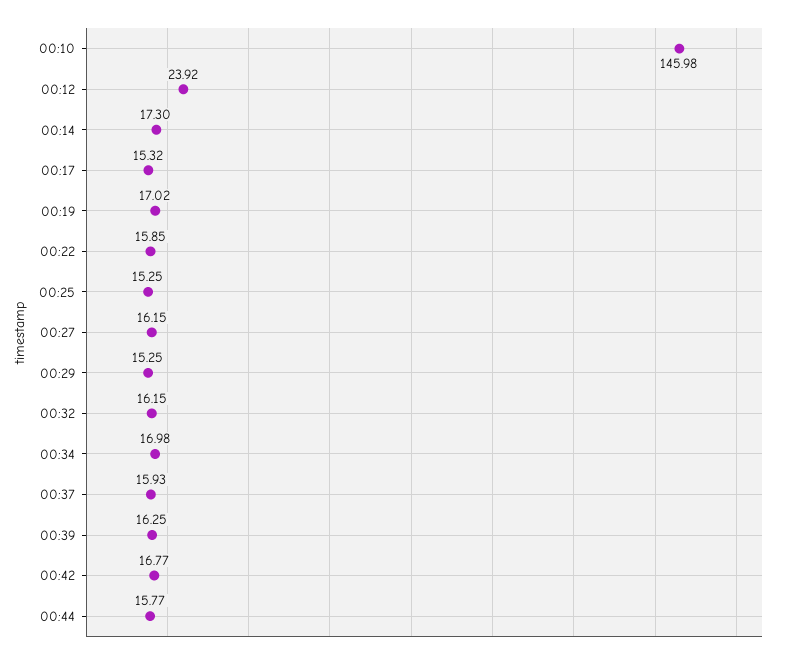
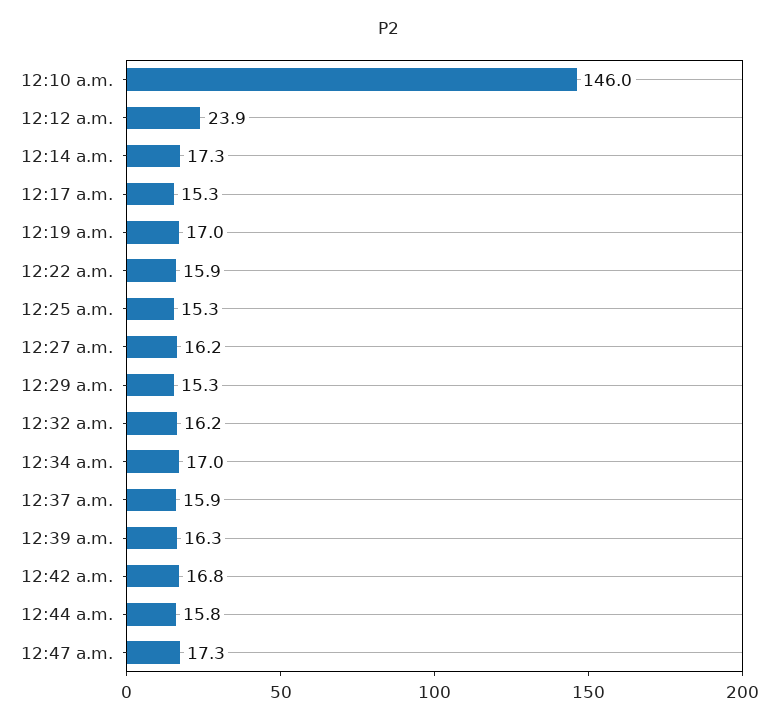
12:47 a.m.: none -> 17.3

